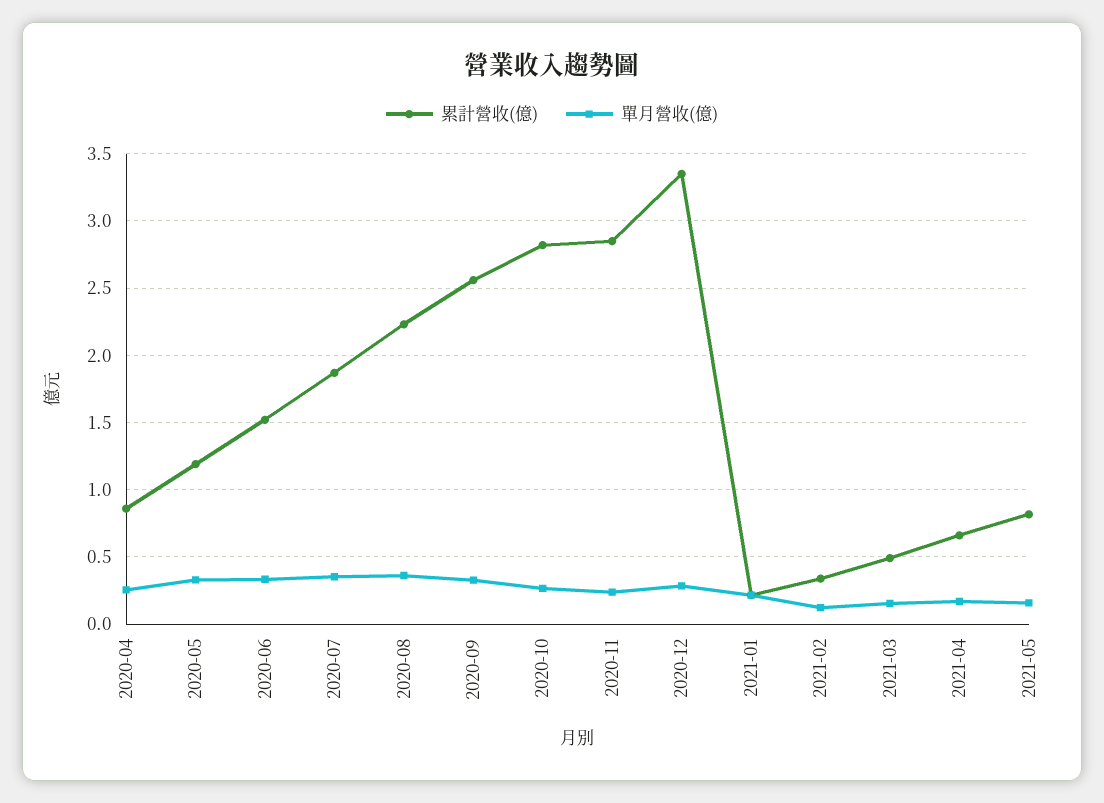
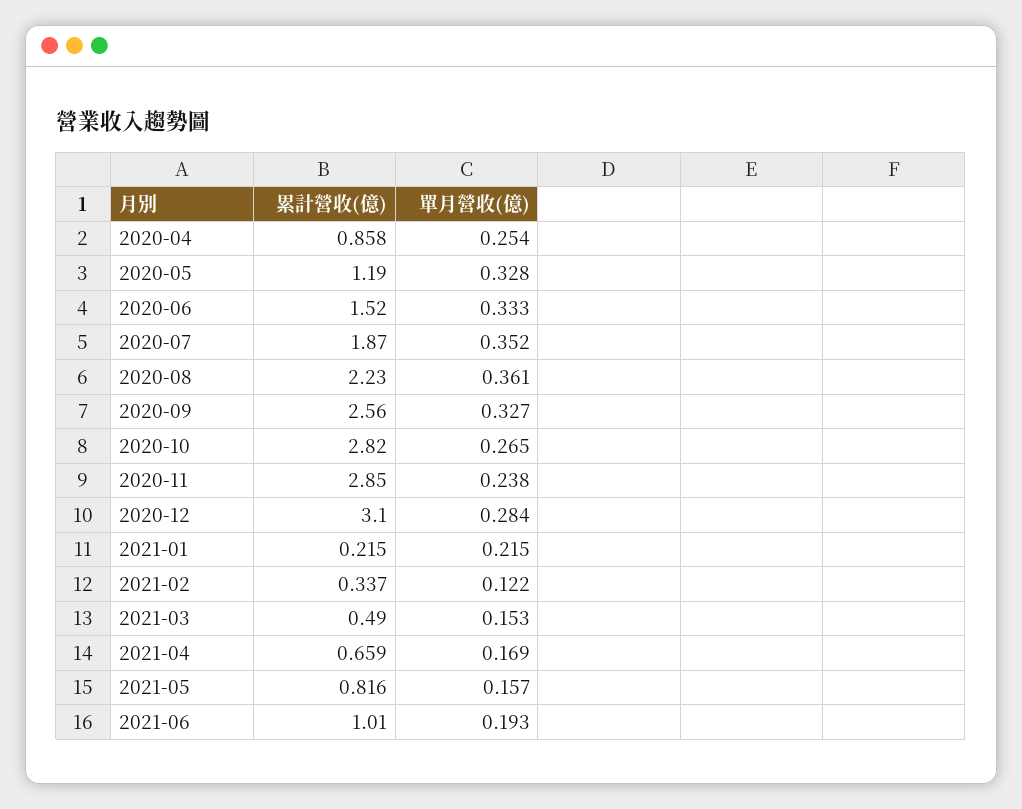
累計營收(億), 2020-12: 3.35 -> 3.1
累計營收(億), 2021-06: none -> 1.01
單月營收(億), 2021-06: none -> 0.193

